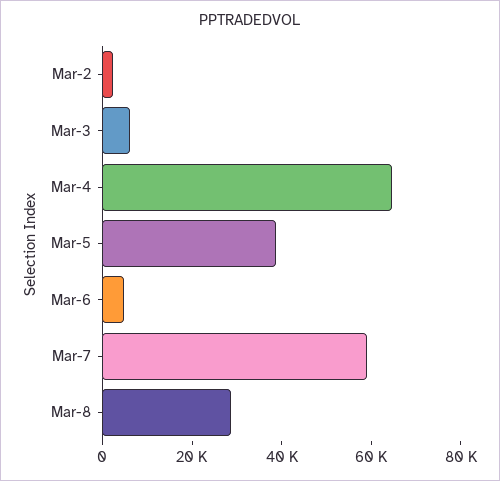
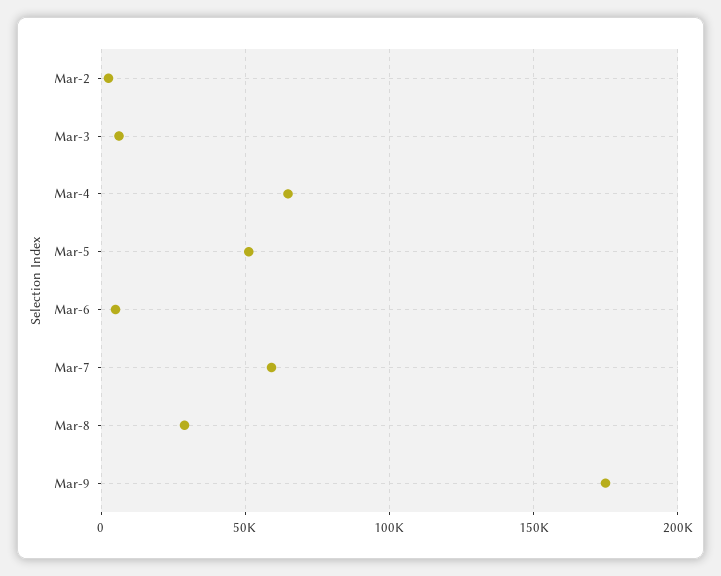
Mar-5: 40000 -> 50000
Mar-9: none -> 175000

